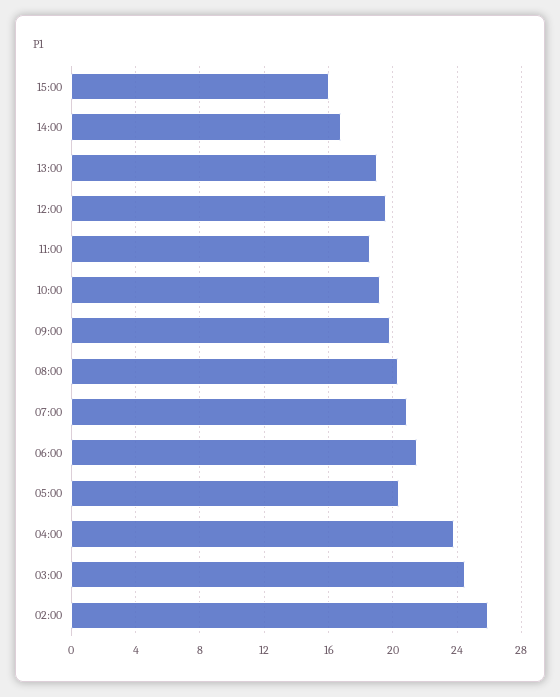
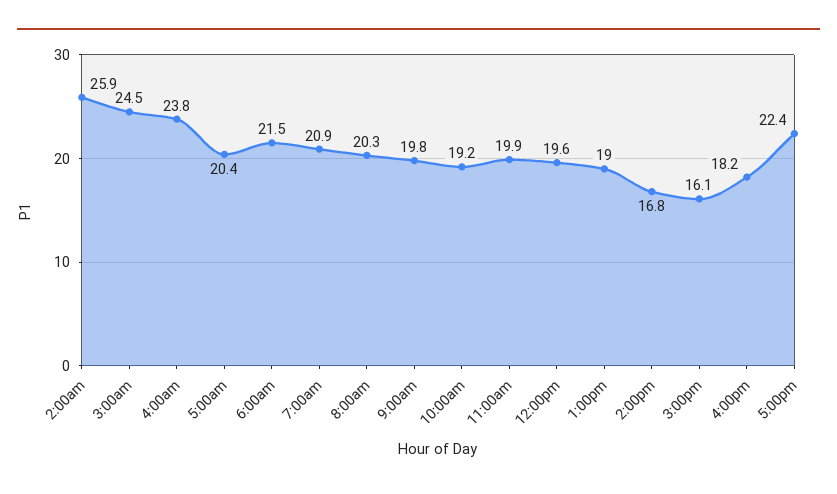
11:00: 18.5 -> 19.9
4:00pm: none -> 18.2
5:00pm: none -> 22.4

